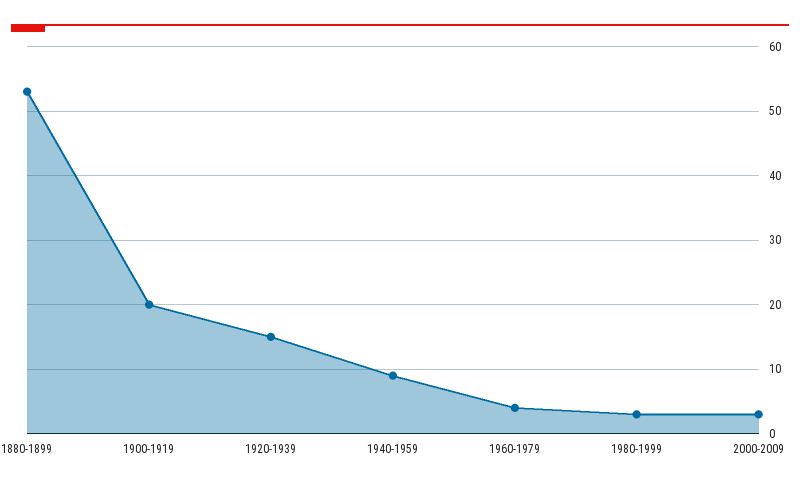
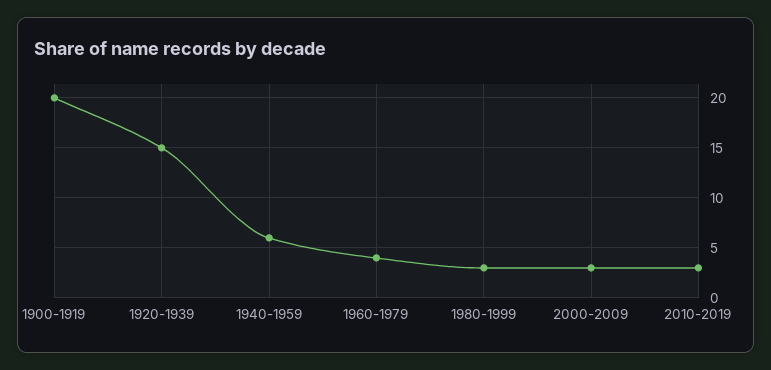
1880-1899: 53 -> none
1940-1959: 9 -> 6
2010-2019: none -> 3

